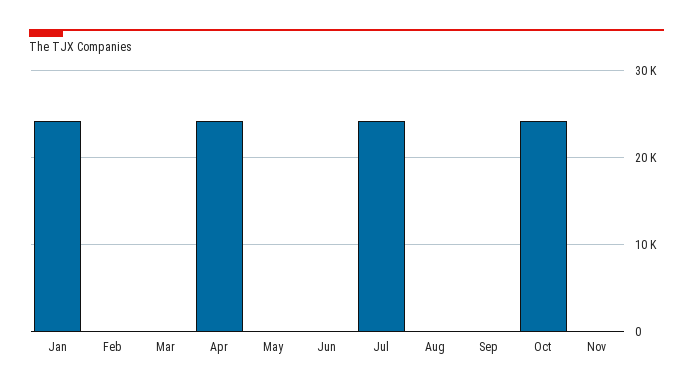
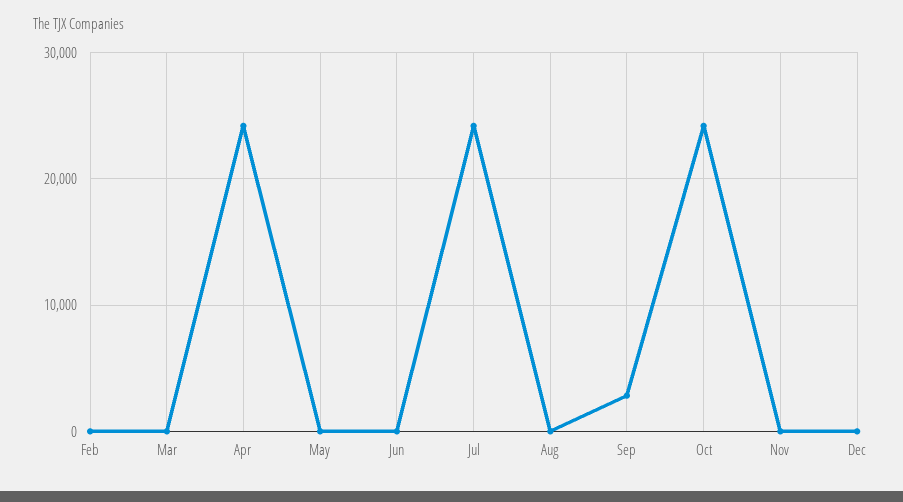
Jan: 24000 -> none
Sep: 0 -> 3000
Dec: none -> 0

